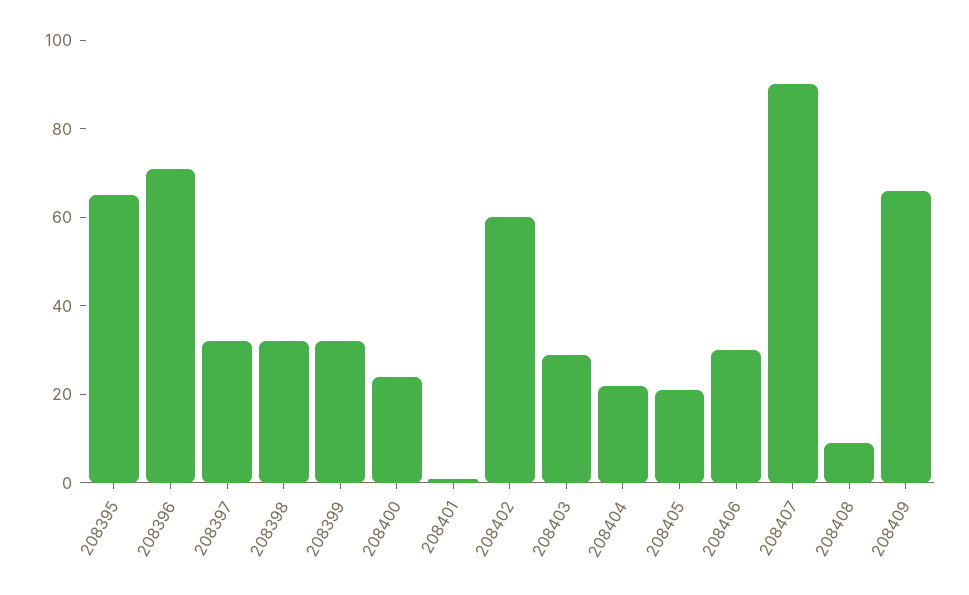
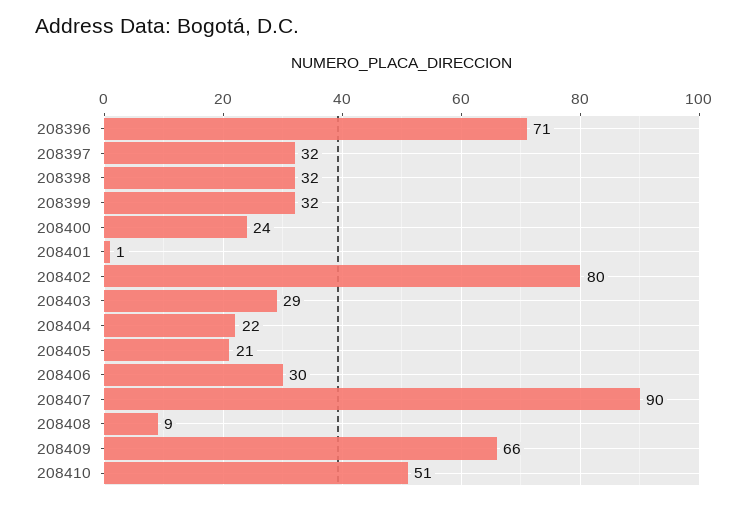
208395: 65 -> none
208402: 60 -> 80
208410: none -> 51

